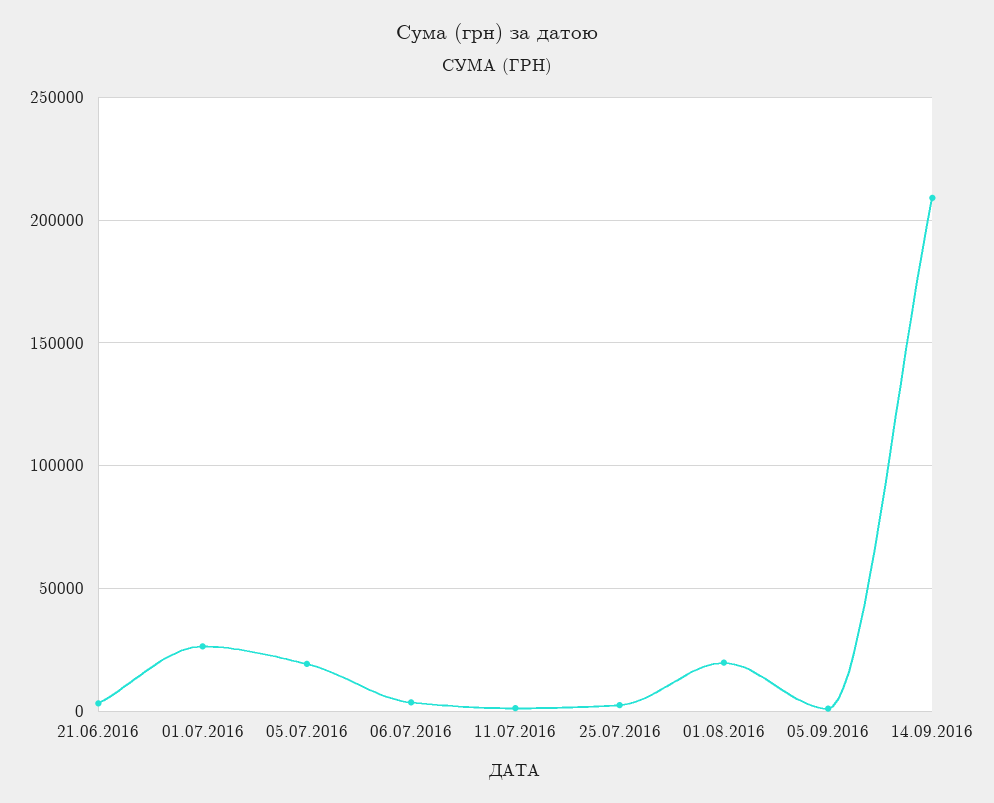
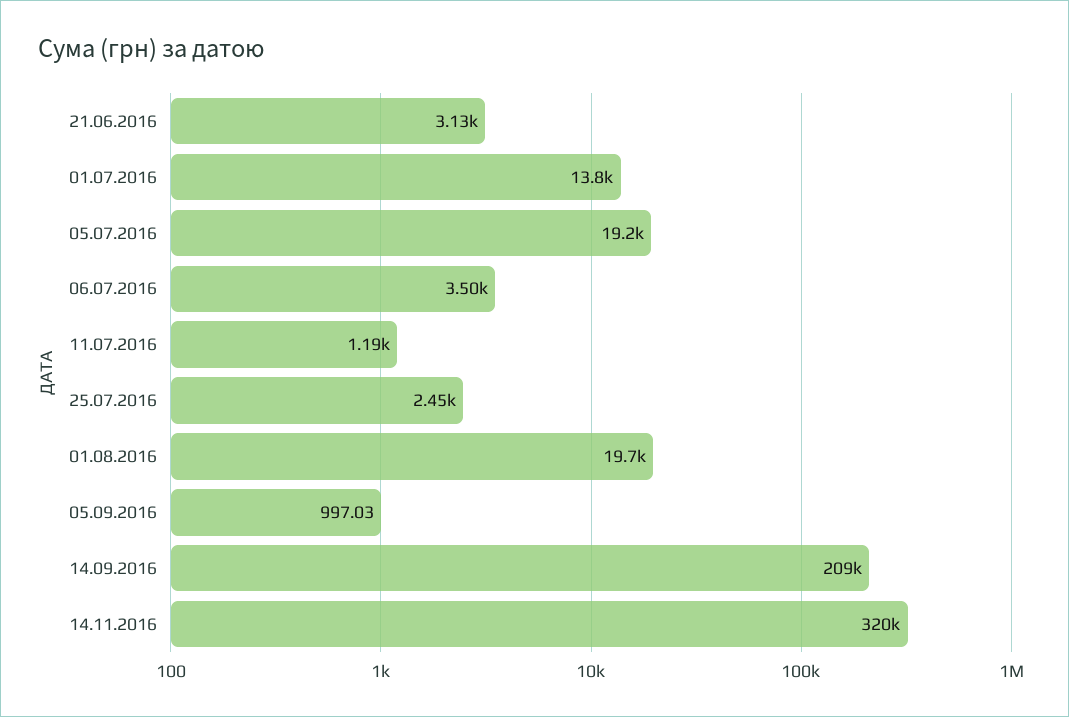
01.07.2016: 25000 -> 13800
14.11.2016: none -> 320000

